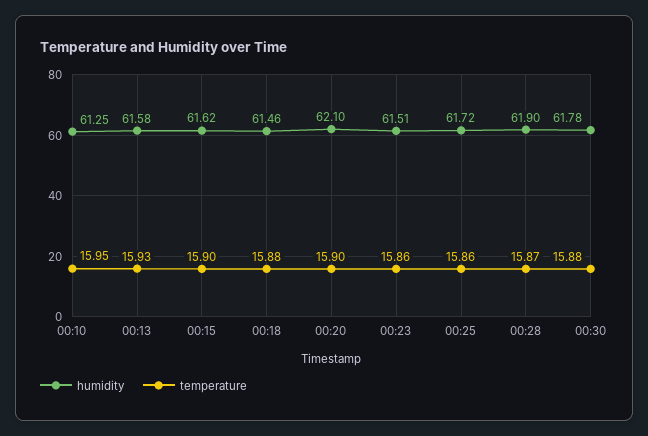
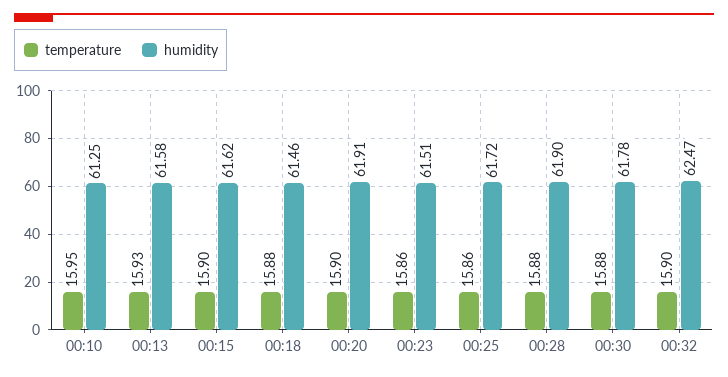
humidity, 00:20: 62.1 -> 61.91
temperature, 00:28: 15.87 -> 15.88
temperature, 00:32: none -> 15.9
humidity, 00:32: none -> 62.47

